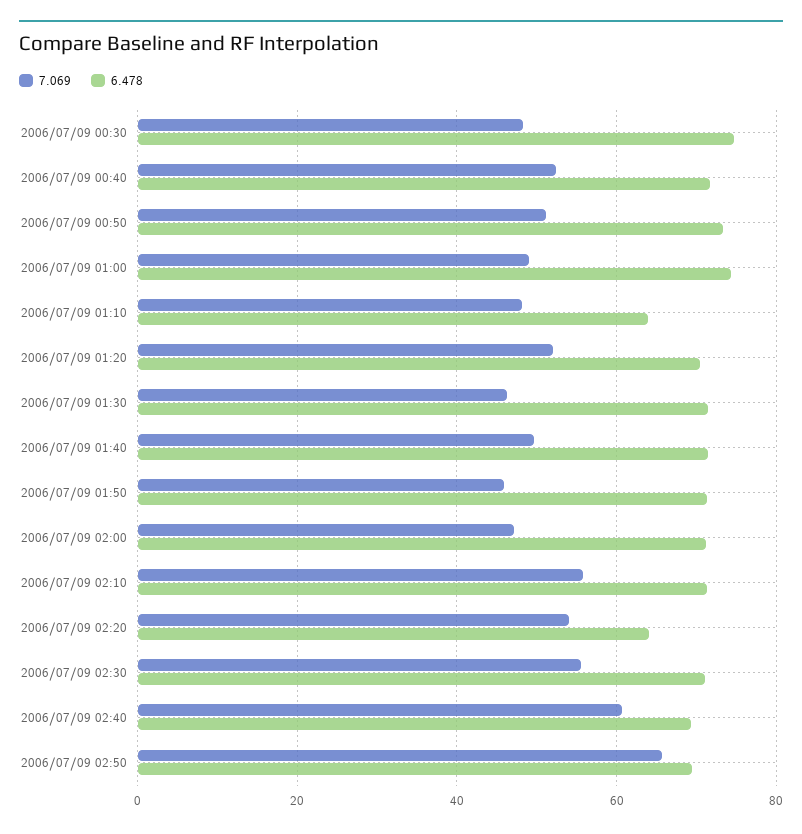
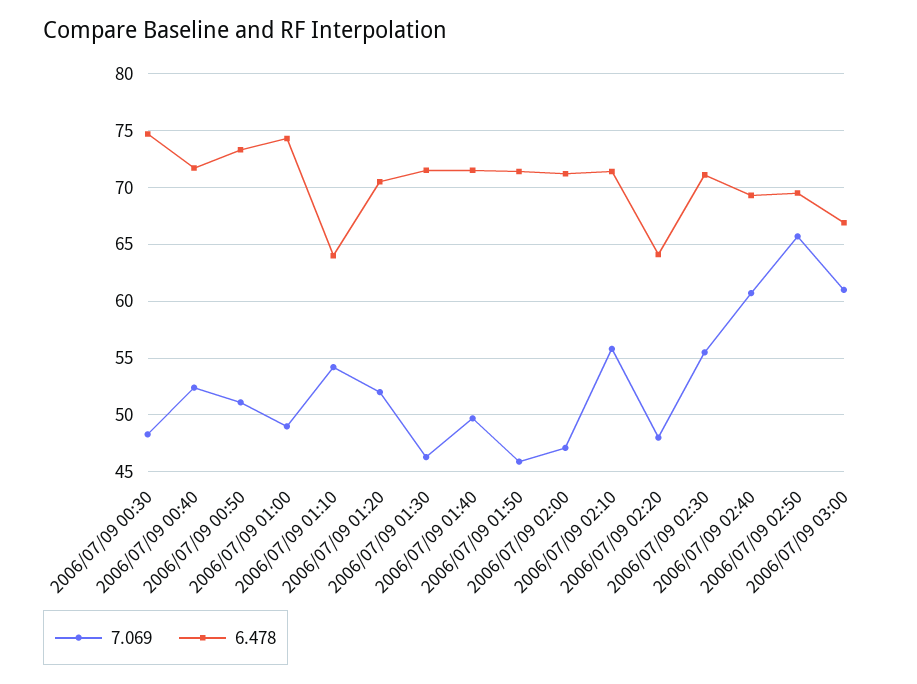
7.069, 2006/07/09 01:10: 48 -> 54
7.069, 2006/07/09 02:20: 54 -> 48
7.069, 2006/07/09 03:00: none -> 61
6.478, 2006/07/09 03:00: none -> 67

